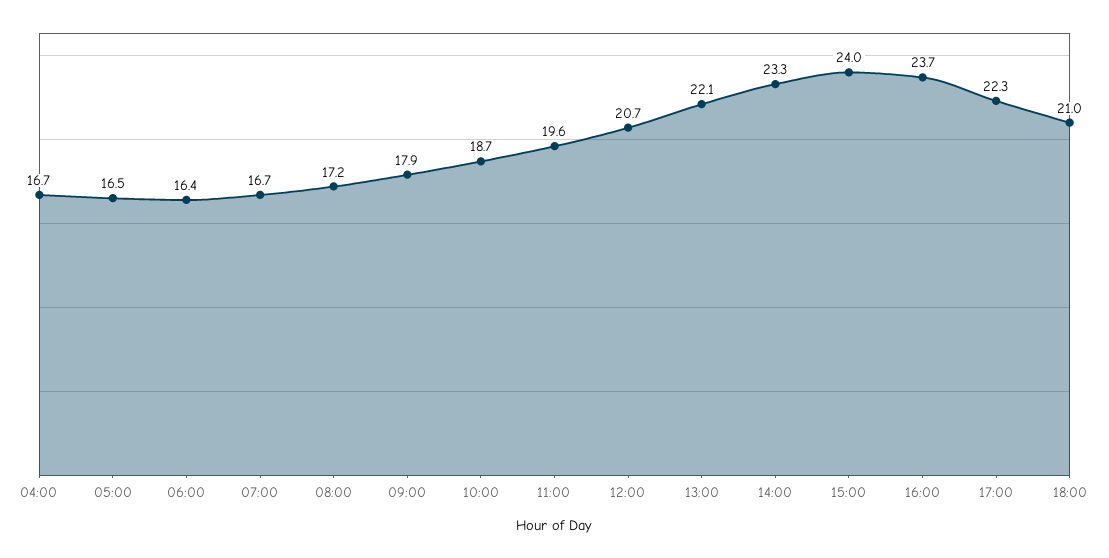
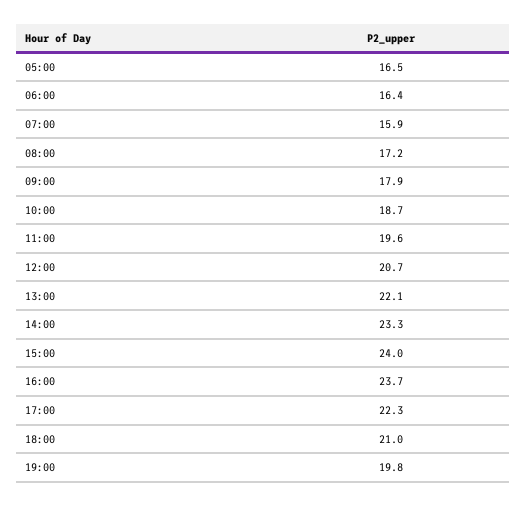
04:00: 16.7 -> none
07:00: 16.7 -> 15.9
19:00: none -> 19.8

